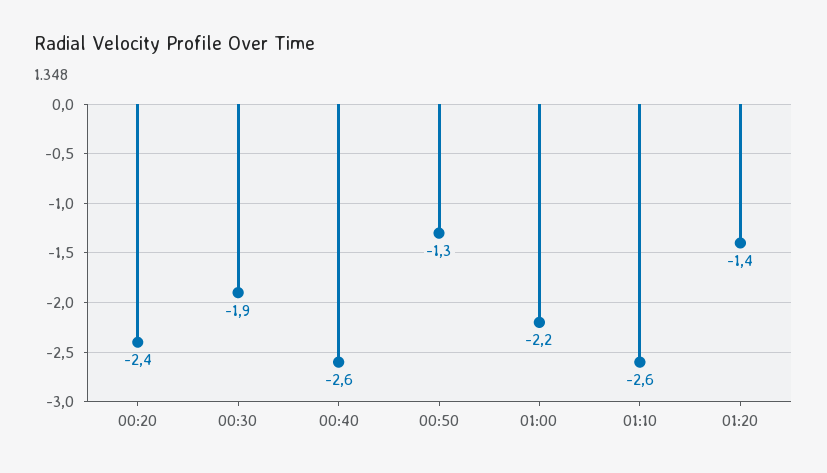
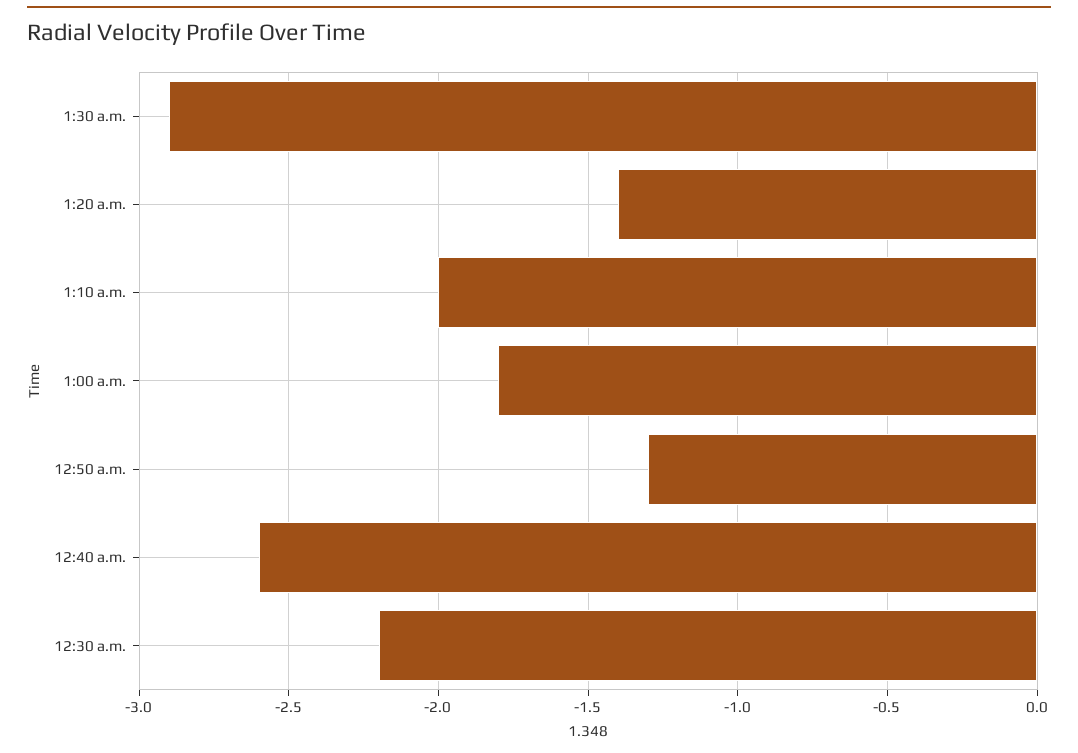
00:20: -2.4 -> none
00:30: -1.9 -> -2.2
01:00: -2.2 -> -1.8
01:10: -2.6 -> -2
1:30 a.m.: none -> -2.9

